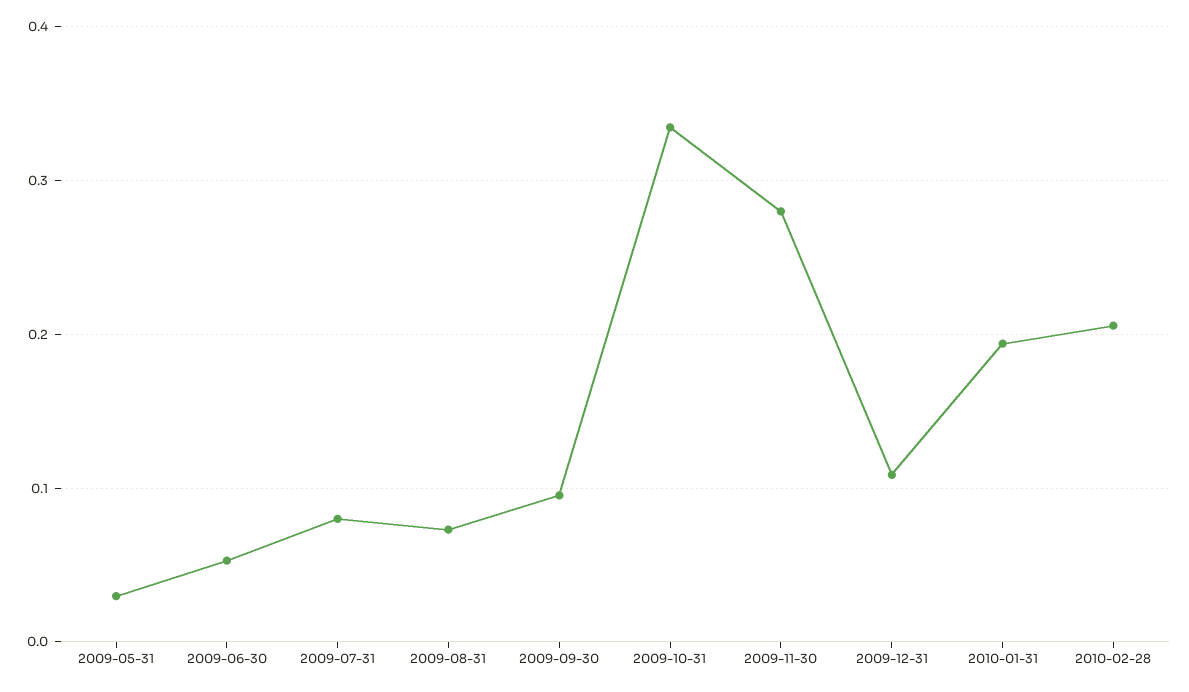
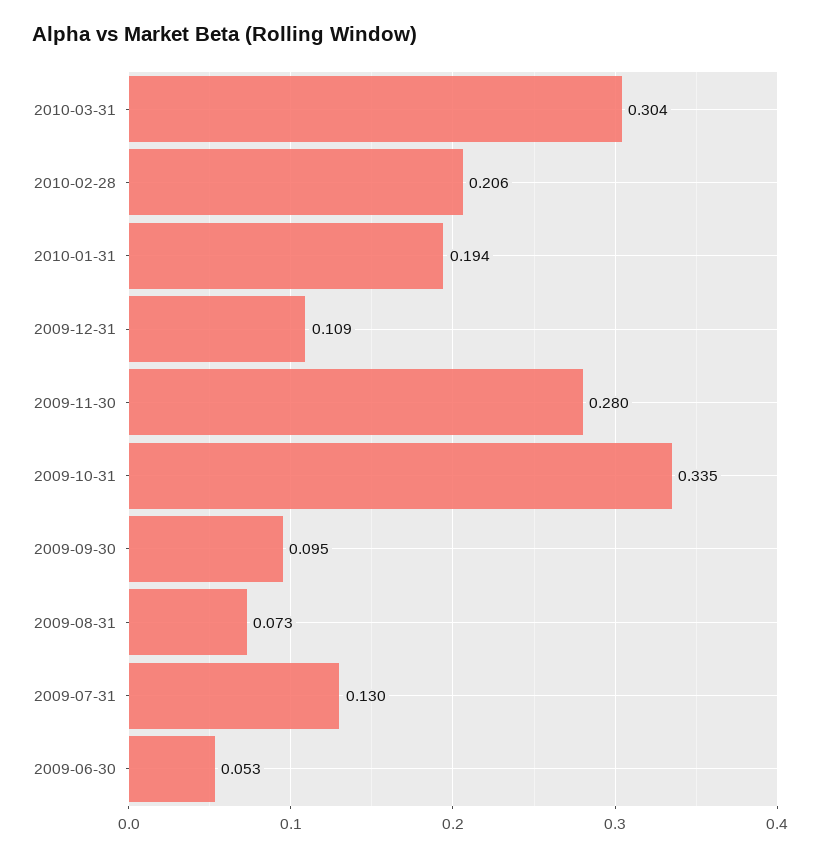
2009-05-31: 0.03 -> none
2009-07-31: 0.08 -> 0.13
2010-03-31: none -> 0.304

